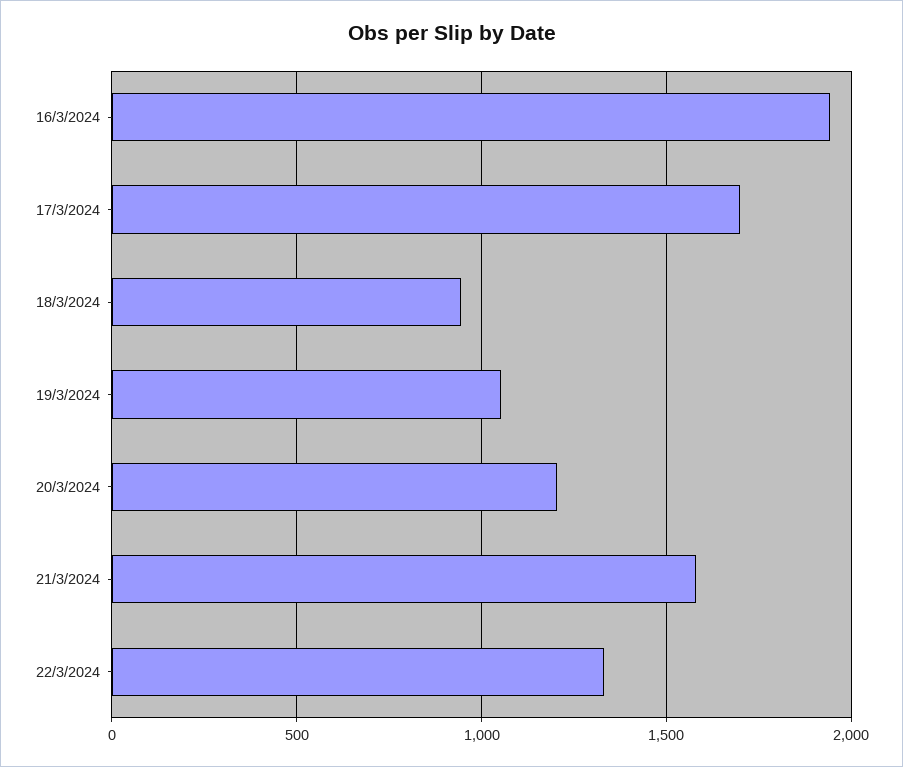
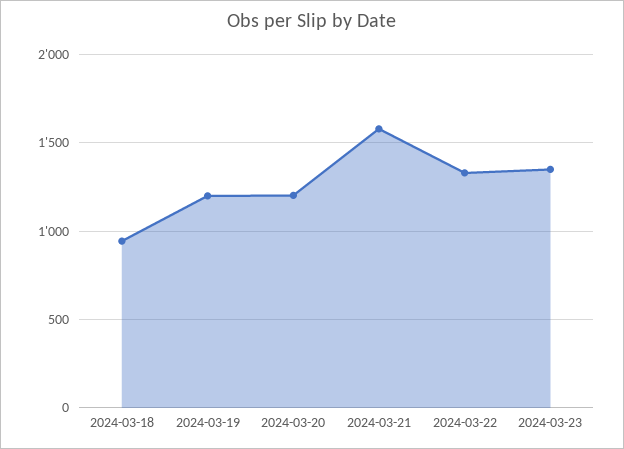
16/3/2024: 1950 -> none
17/3/2024: 1700 -> none
19/3/2024: 1050 -> 1200
2024-03-23: none -> 1350

